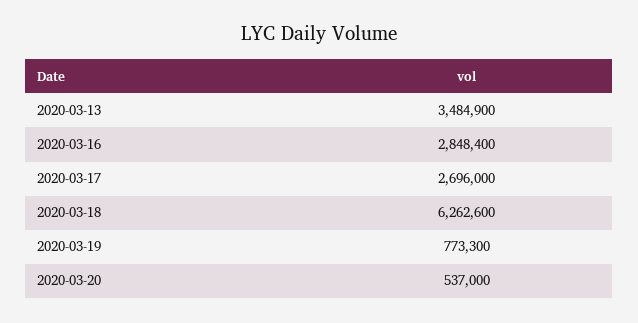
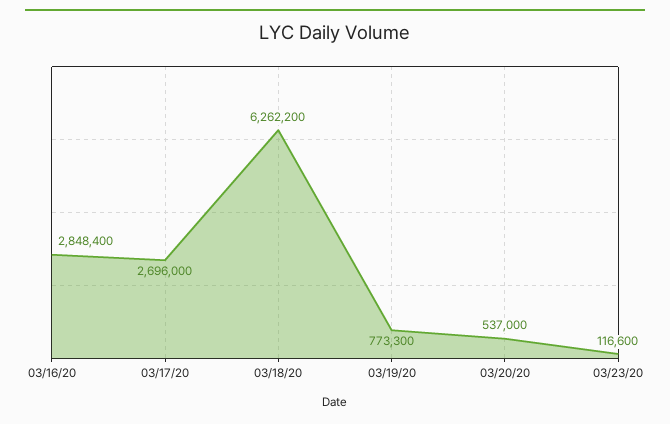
2020-03-13: 3484900 -> none
2020-03-18: 6262600 -> 6262200
03/23/20: none -> 116600

